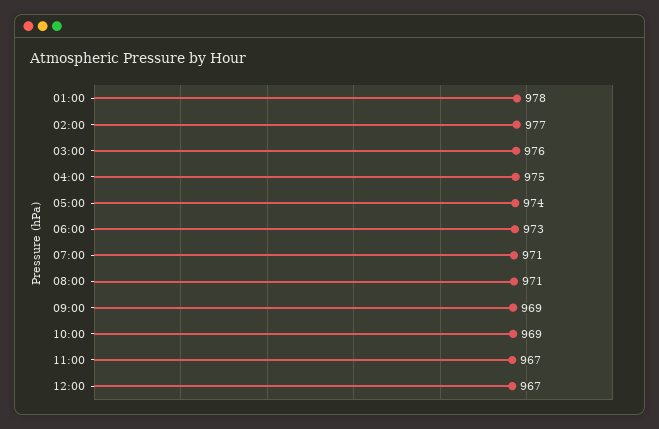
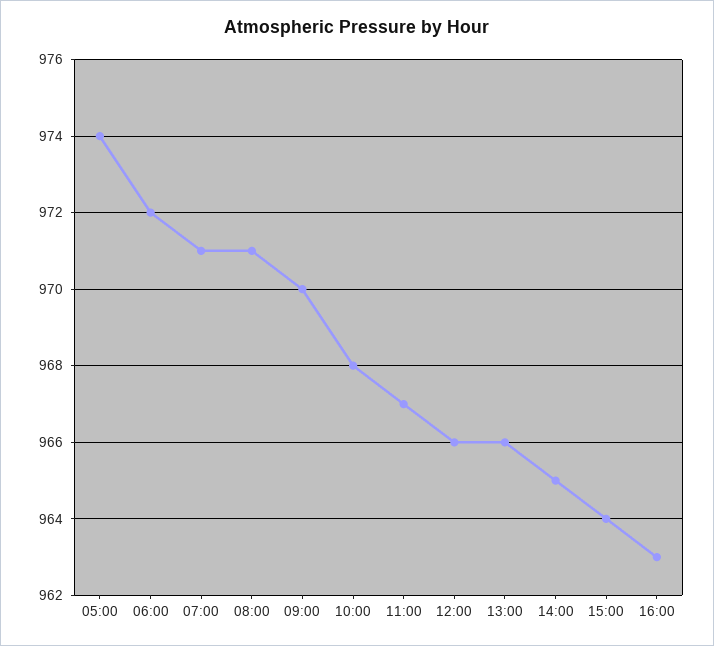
01:00: 978 -> none
02:00: 977 -> none
03:00: 976 -> none
04:00: 975 -> none
06:00: 973 -> 972
09:00: 969 -> 970
10:00: 969 -> 968
12:00: 967 -> 966
13:00: none -> 966
14:00: none -> 965
15:00: none -> 964
16:00: none -> 963

